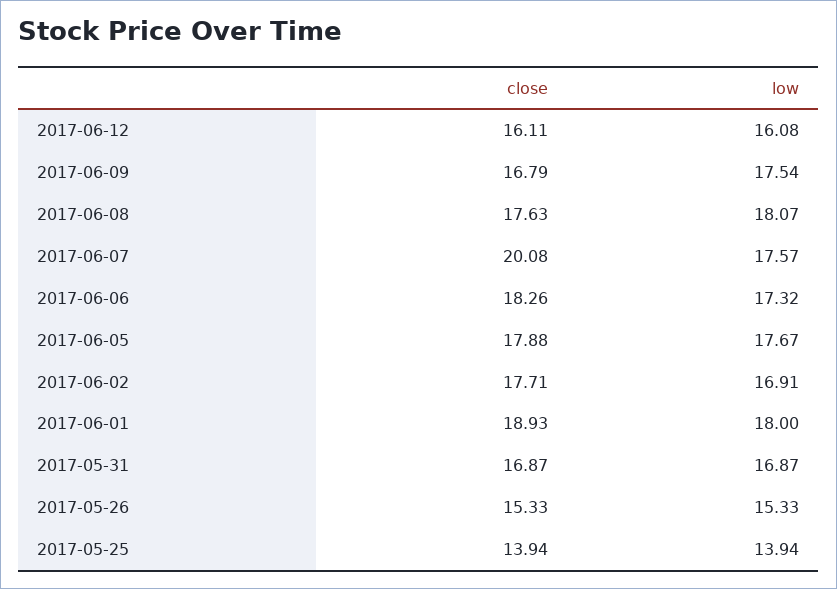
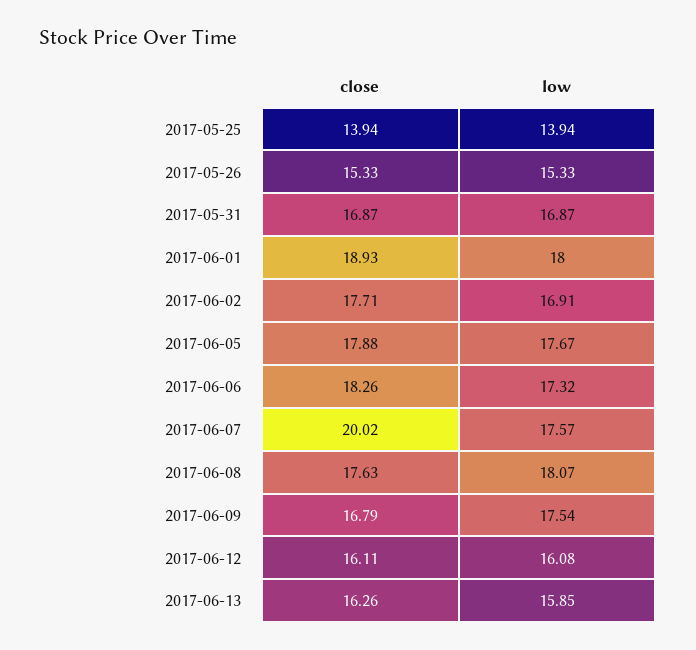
close, 2017-06-07: 20.08 -> 20.02
close, 2017-06-13: none -> 16.26
low, 2017-06-13: none -> 15.85

